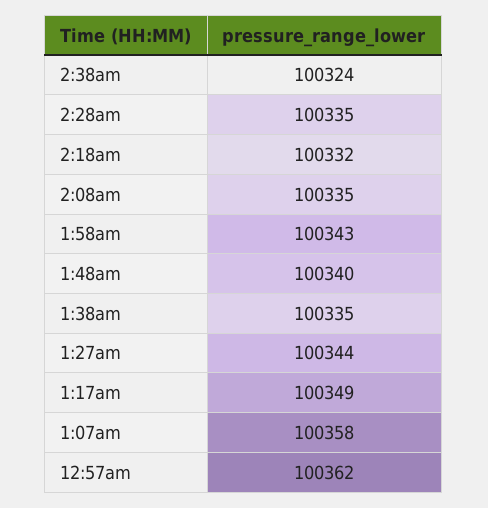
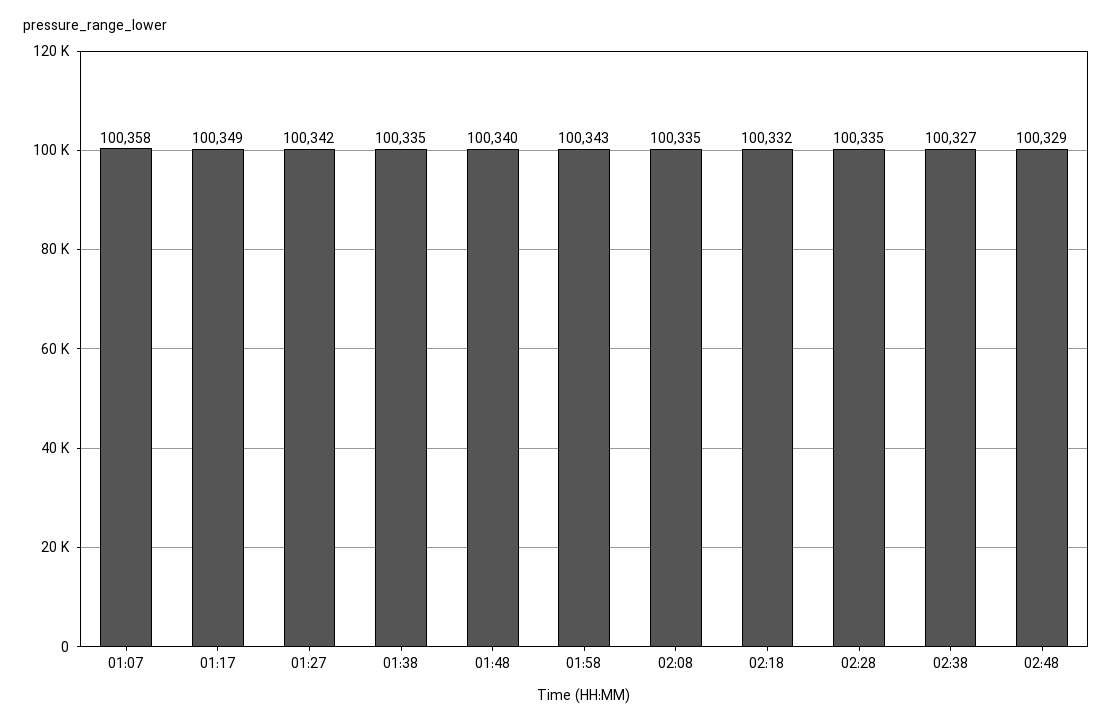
2:38am: 100324 -> 100327
1:27am: 100344 -> 100342
12:57am: 100362 -> none
02:48: none -> 100329

